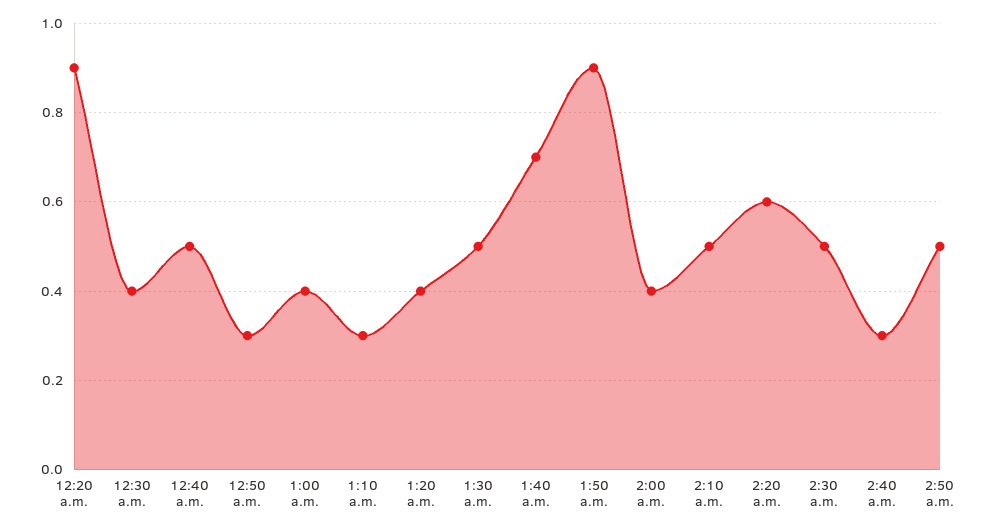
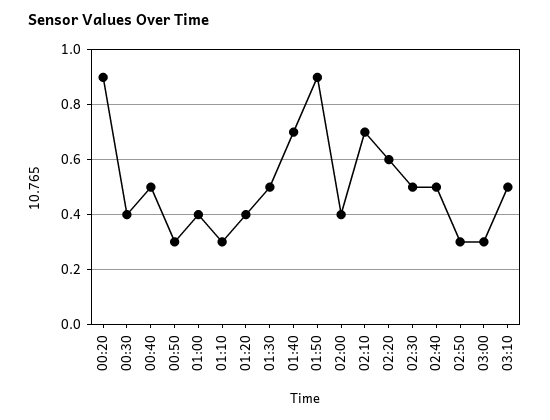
2:10 a.m.: 0.5 -> 0.7
2:40 a.m.: 0.3 -> 0.5
2:50 a.m.: 0.5 -> 0.3
03:00: none -> 0.3
03:10: none -> 0.5

